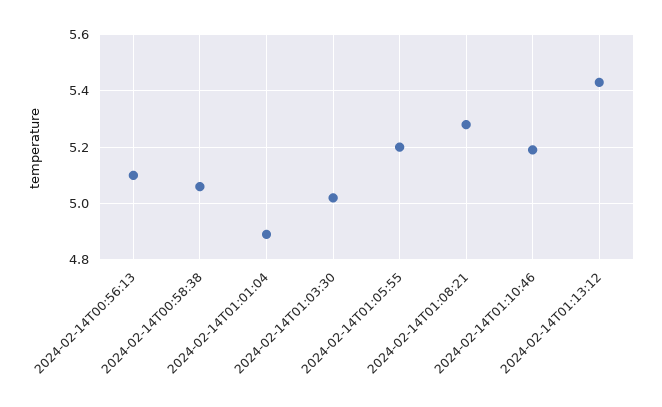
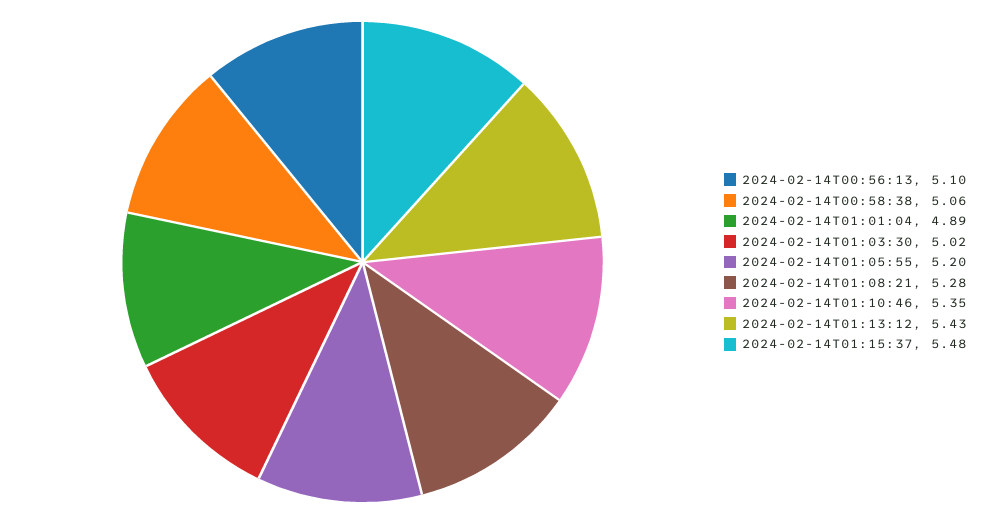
2024-02-14T01:10:46: 5.2 -> 5.35
2024-02-14T01:15:37: none -> 5.48

